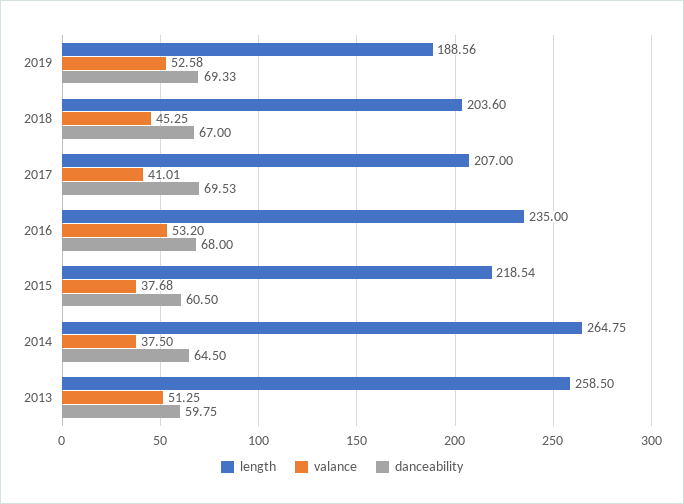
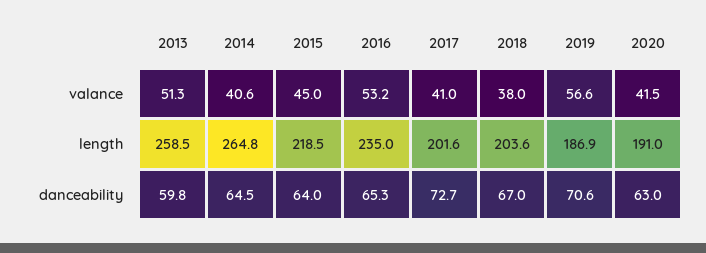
length, 2019: 188.56 -> 186.9
valance, 2019: 52.58 -> 56.6
danceability, 2019: 69.33 -> 70.6
valance, 2018: 45.25 -> 38
length, 2017: 207 -> 201.6
danceability, 2017: 69.53 -> 72.7
danceability, 2016: 68 -> 65.3
valance, 2015: 37.68 -> 45
danceability, 2015: 60.5 -> 64
valance, 2014: 37.5 -> 40.6
valance, 2020: none -> 41.5
length, 2020: none -> 191
danceability, 2020: none -> 63

